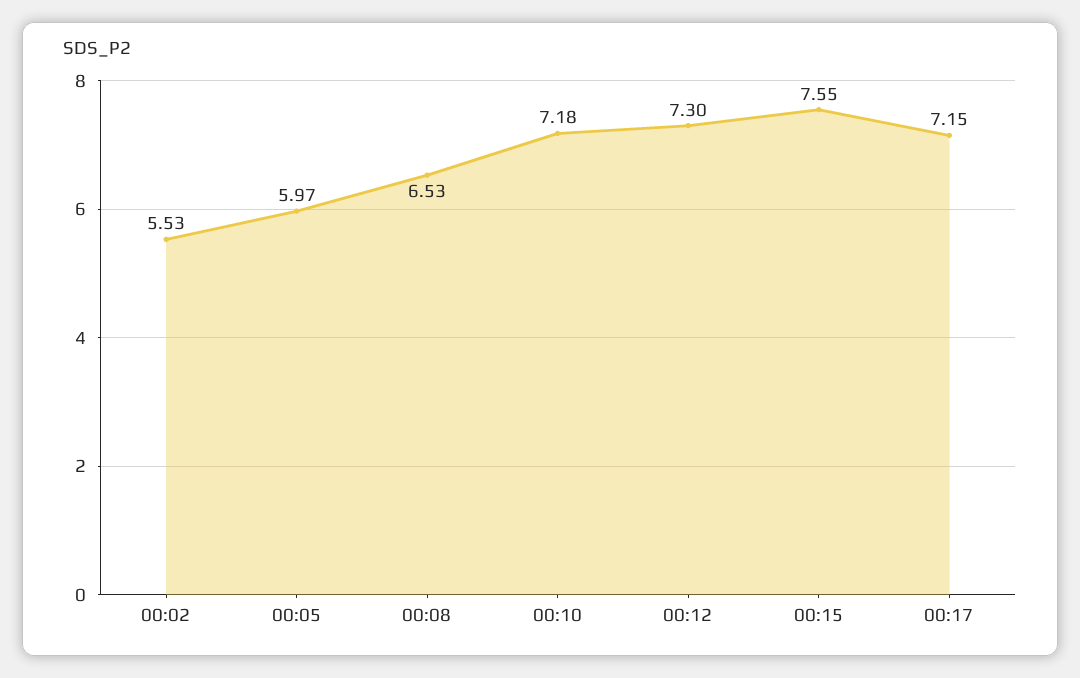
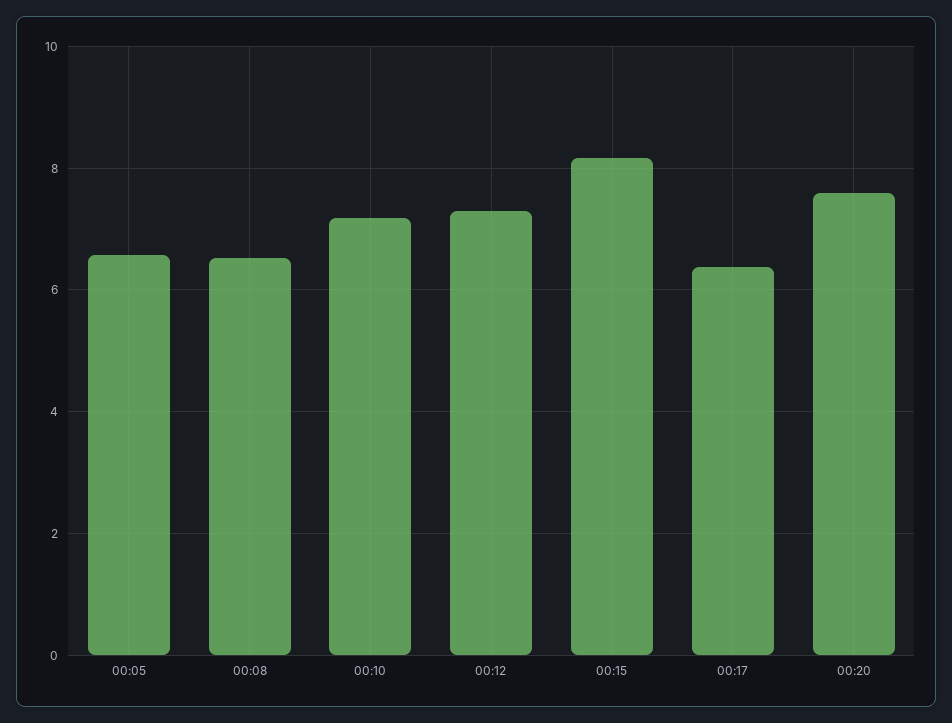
00:02: 5.53 -> none
00:05: 5.97 -> 6.6
00:15: 7.55 -> 8.2
00:17: 7.15 -> 6.4
00:20: none -> 7.6

